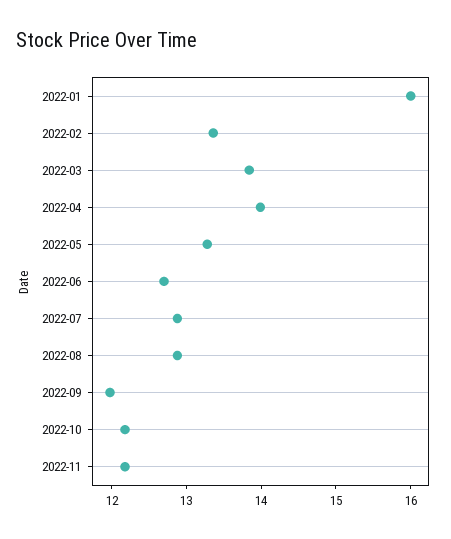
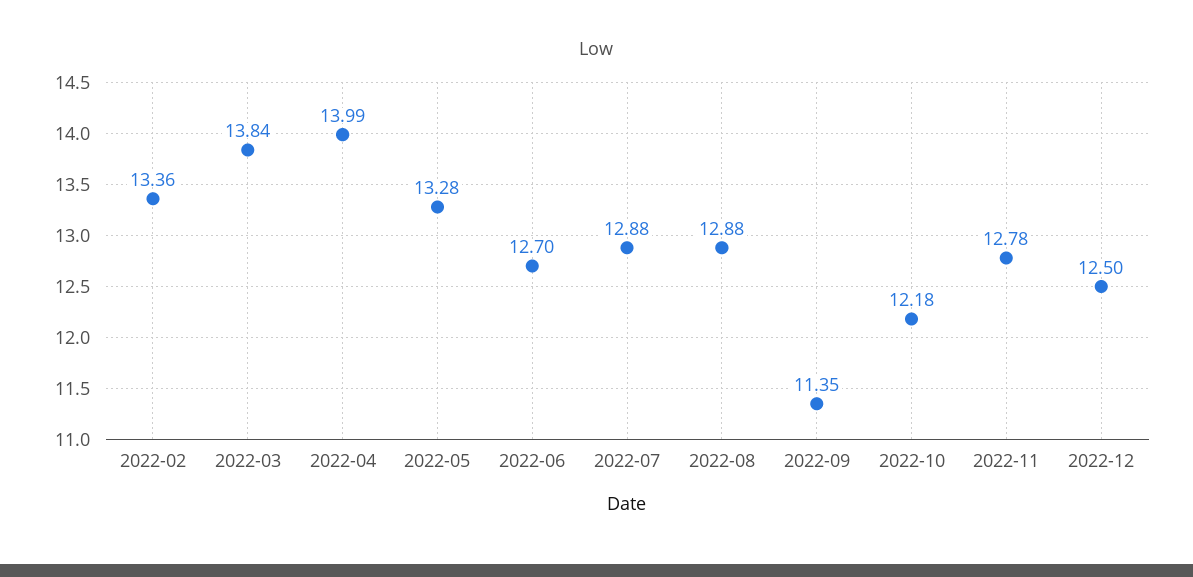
2022-01: 16 -> none
2022-09: 12 -> 11.35
2022-11: 12.2 -> 12.78
2022-12: none -> 12.5

